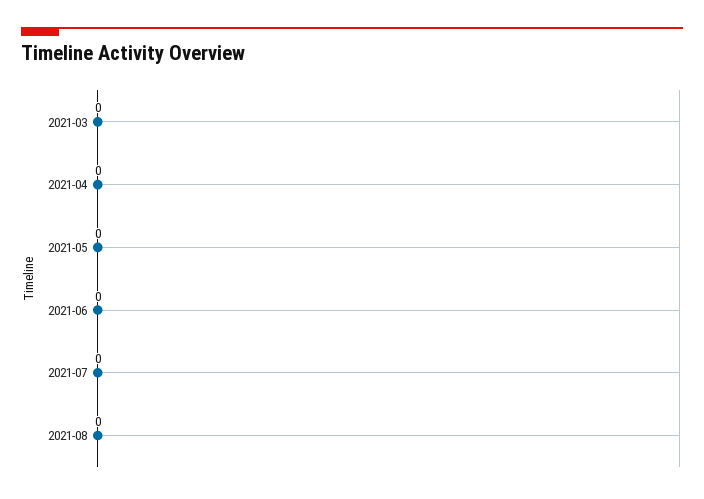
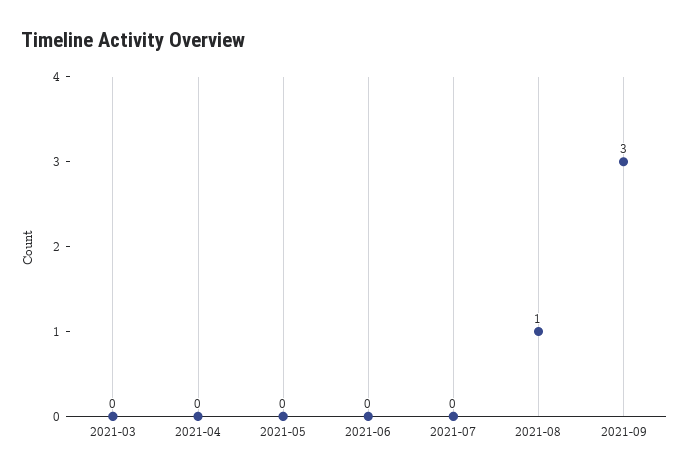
2021-08: 0 -> 1
2021-09: none -> 3

